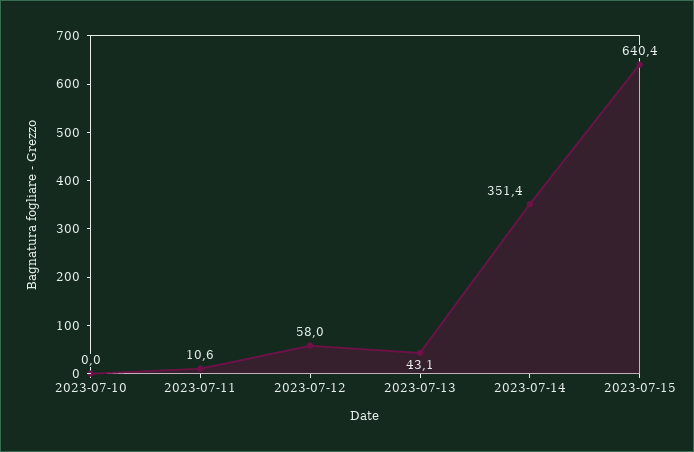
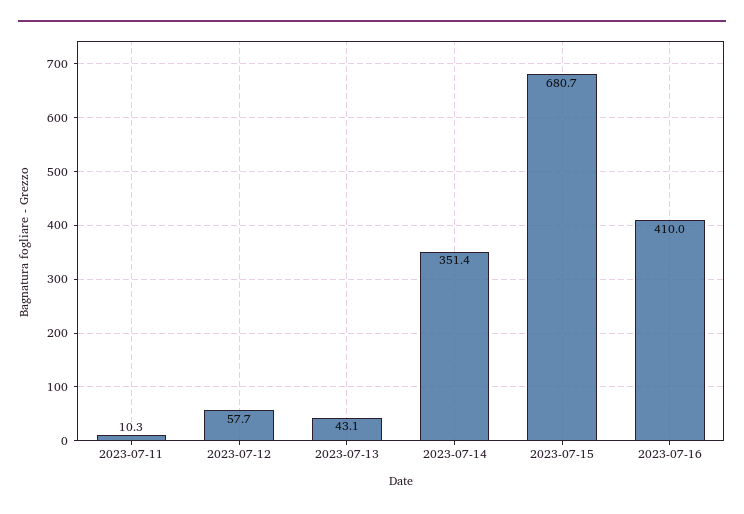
2023-07-10: 0 -> none
2023-07-11: 10.6 -> 10.3
2023-07-12: 58 -> 57.7
2023-07-15: 640.4 -> 680.7
2023-07-16: none -> 410

